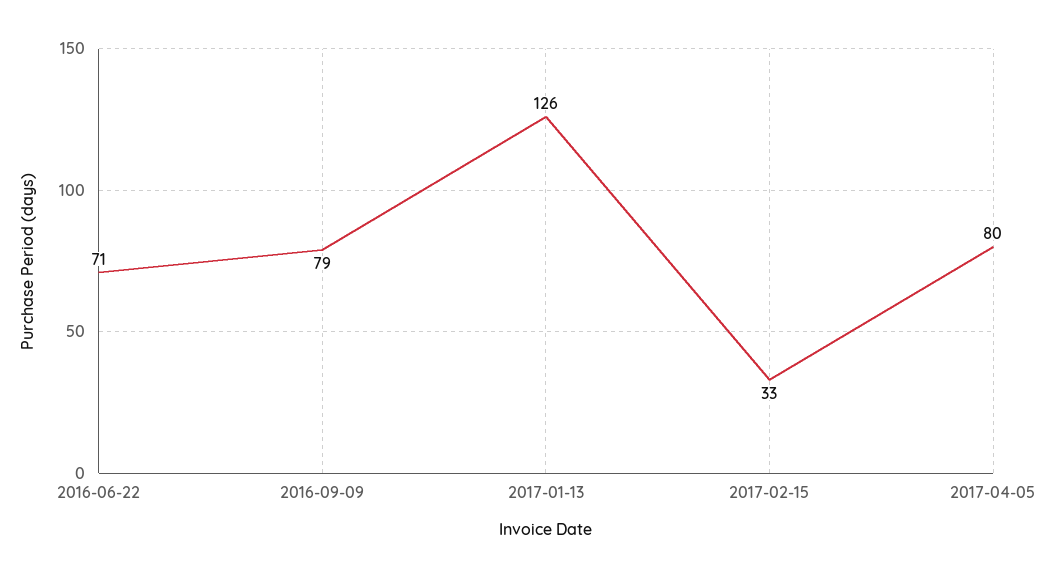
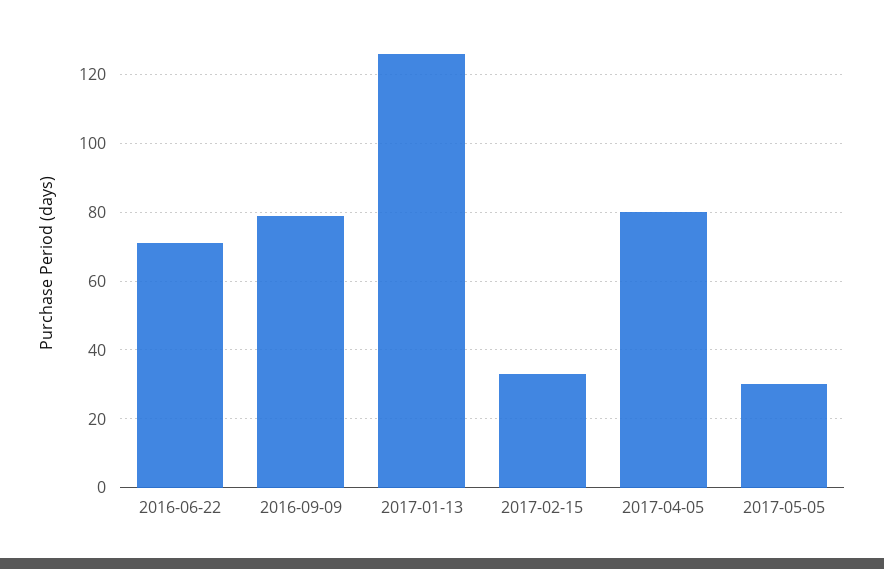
2017-05-05: none -> 30

